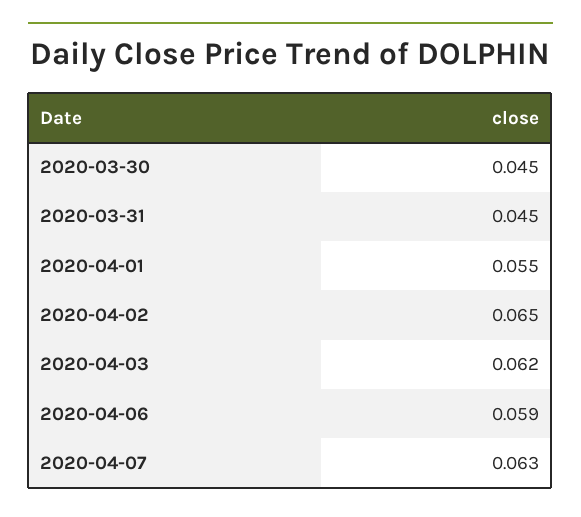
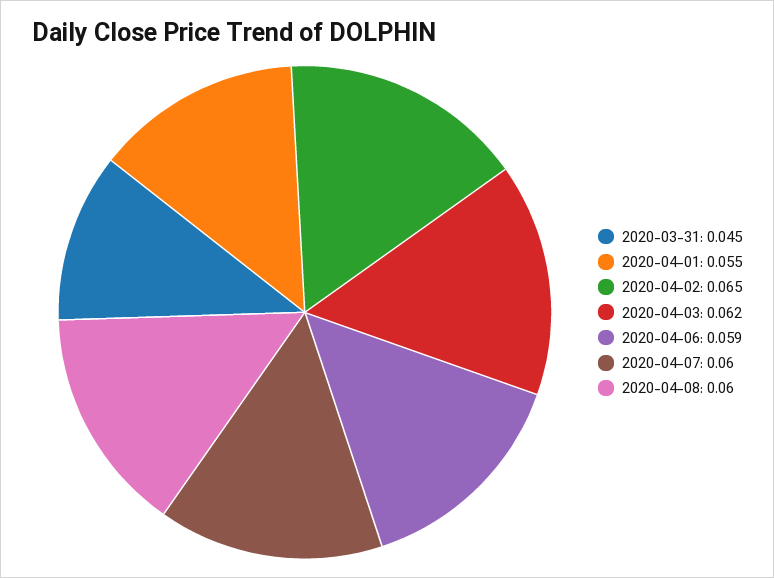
2020-03-30: 0.045 -> none
2020-04-07: 0.063 -> 0.06
2020-04-08: none -> 0.06

